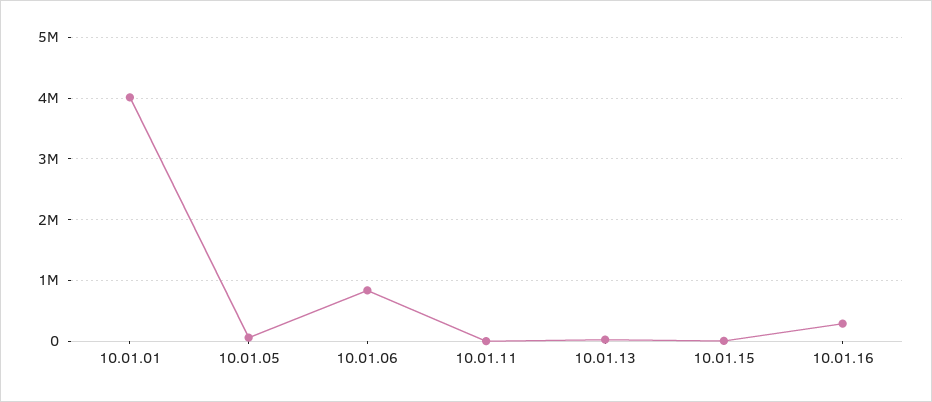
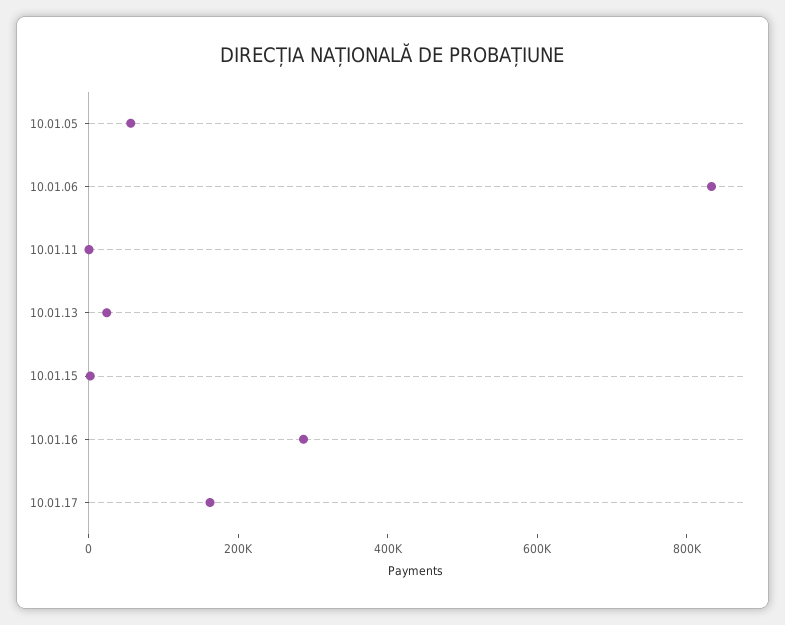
10.01.01: 4000000 -> none
10.01.17: none -> 150000

